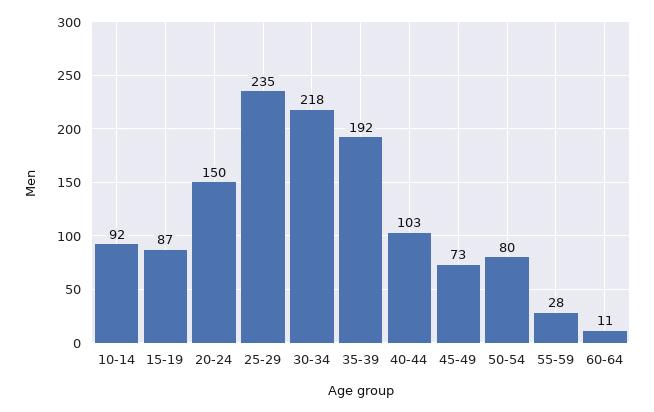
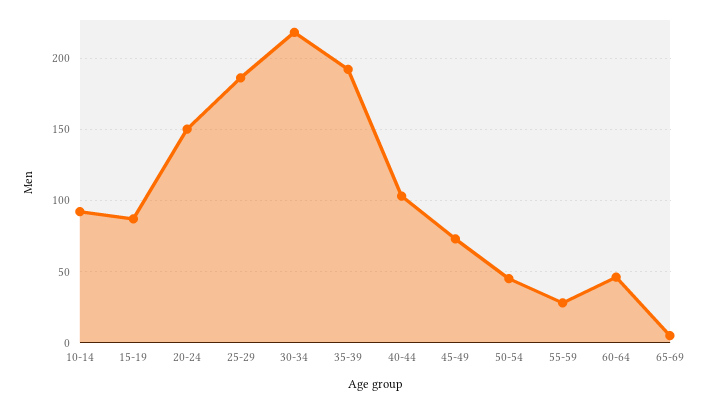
25-29: 235 -> 185
50-54: 80 -> 45
60-64: 11 -> 45
65-69: none -> 5

